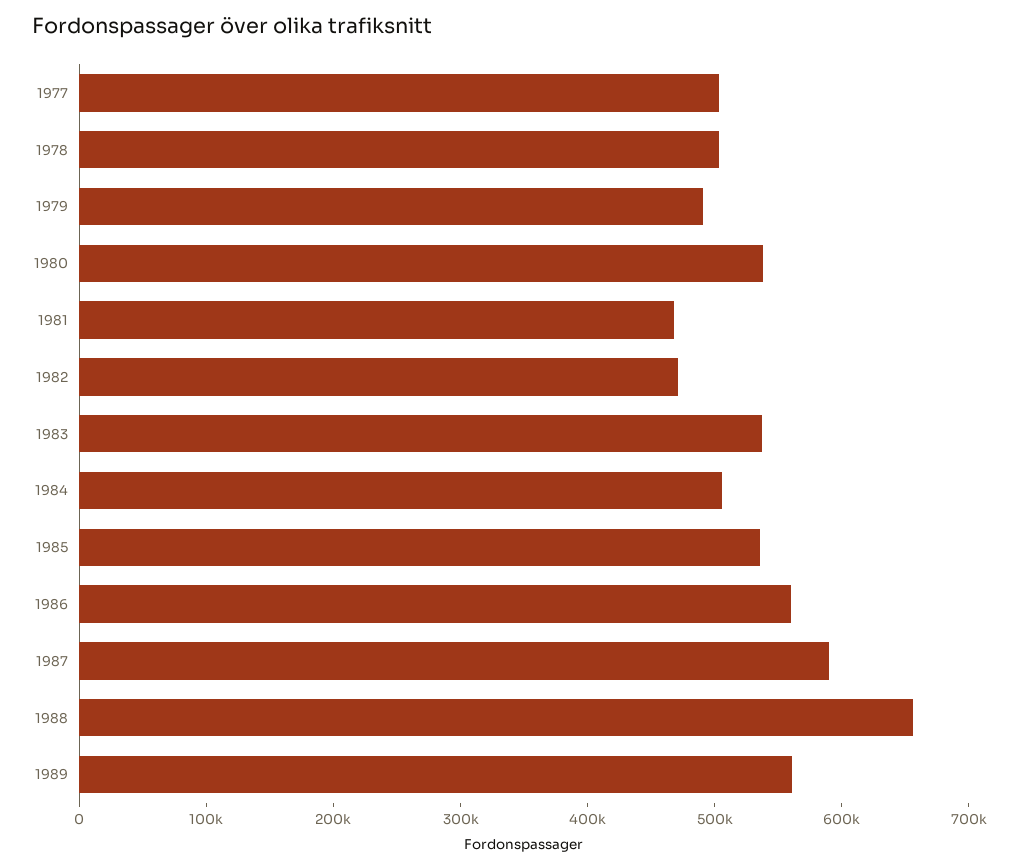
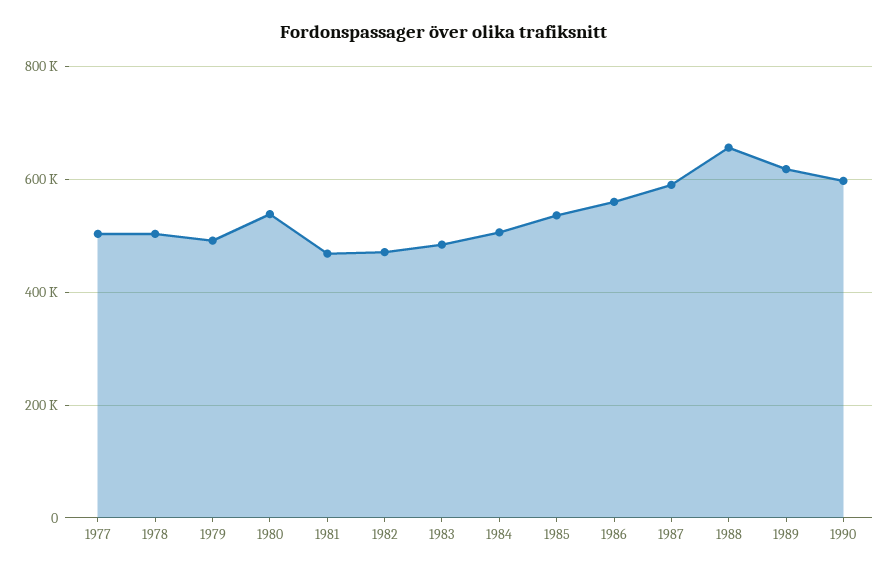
1983: 540000 -> 480000
1989: 560000 -> 620000
1990: none -> 600000

